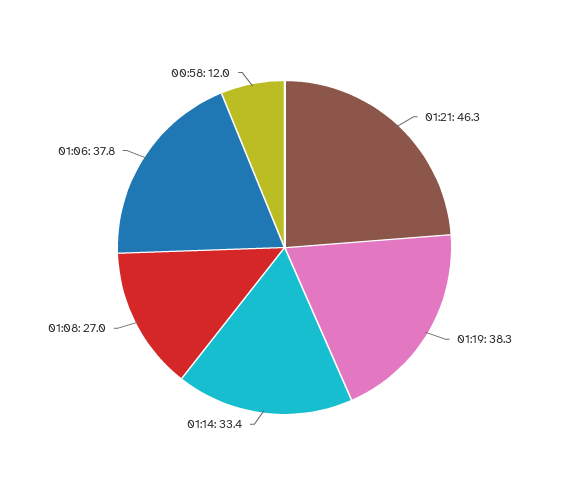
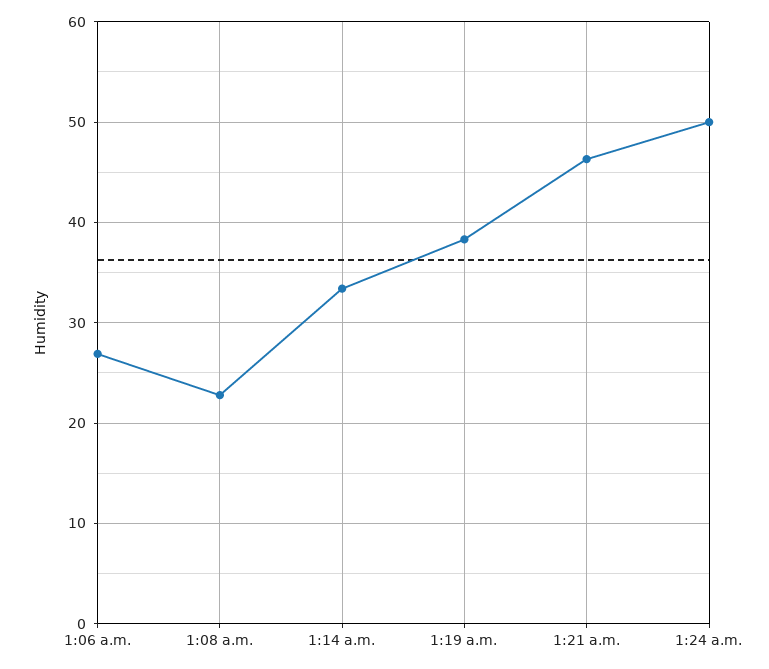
01:08: 27 -> 23
01:06: 37.8 -> 27
00:58: 12 -> none
1:24 a.m.: none -> 50

